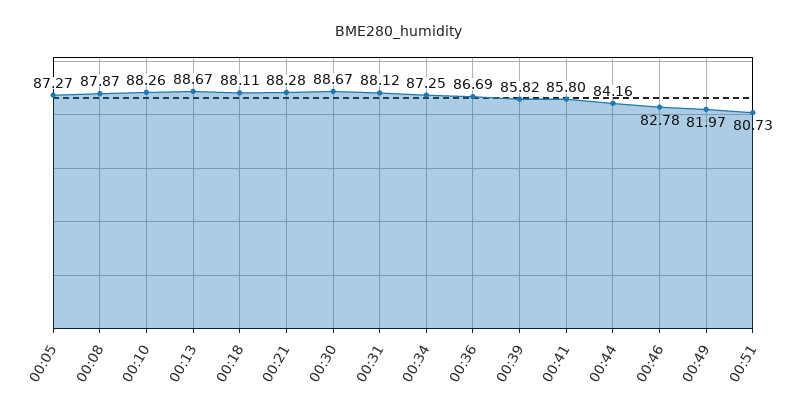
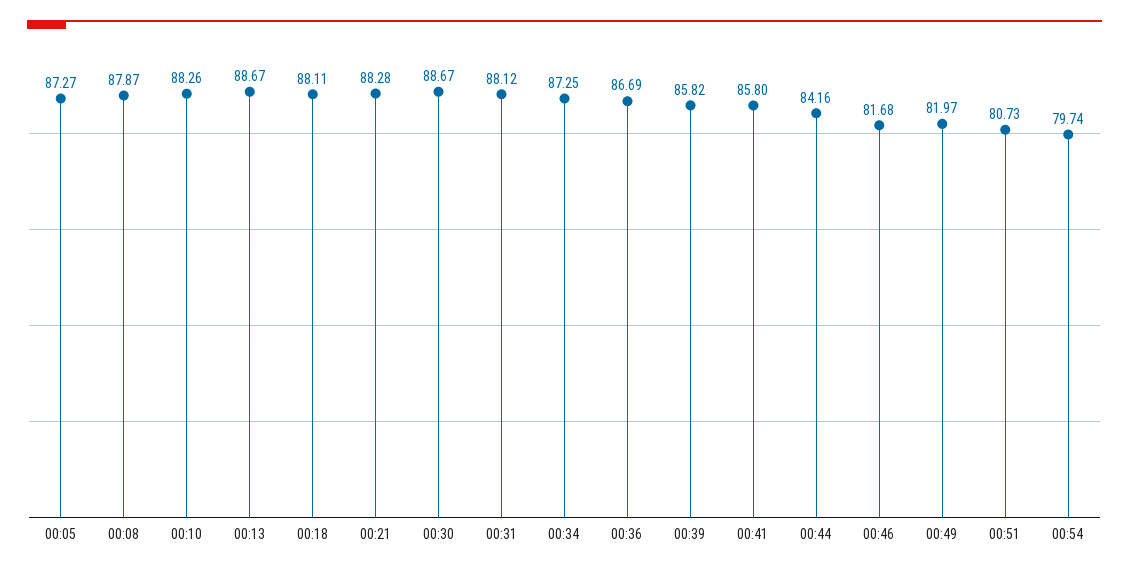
00:46: 82.78 -> 81.68
00:54: none -> 79.74

